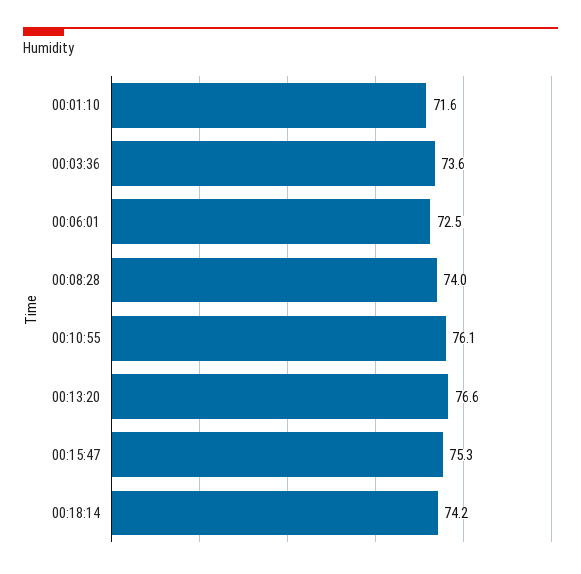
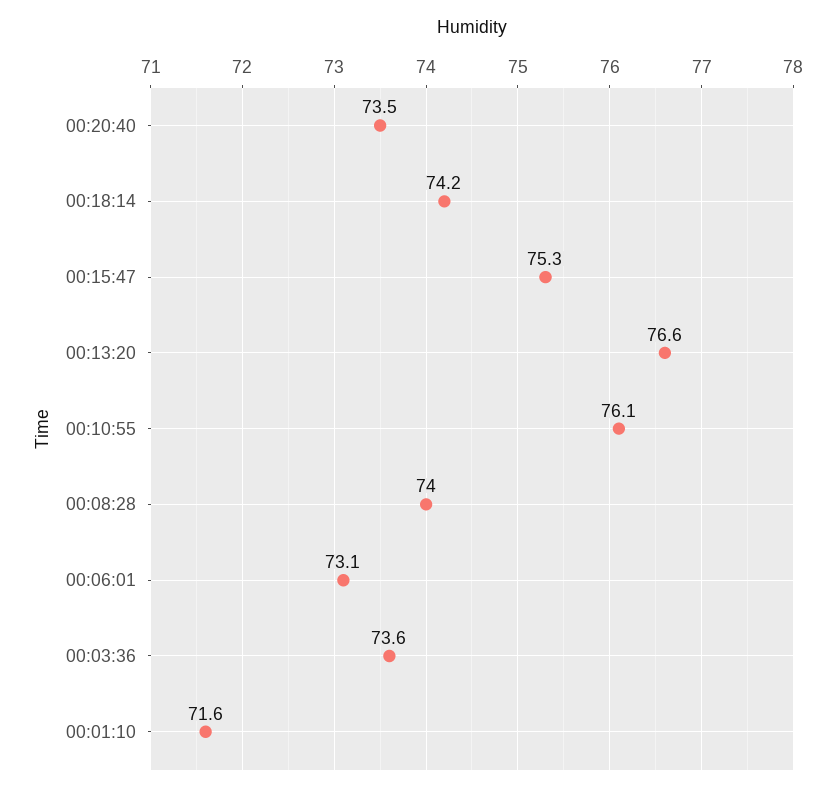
00:06:01: 72.5 -> 73.1
00:20:40: none -> 73.5

